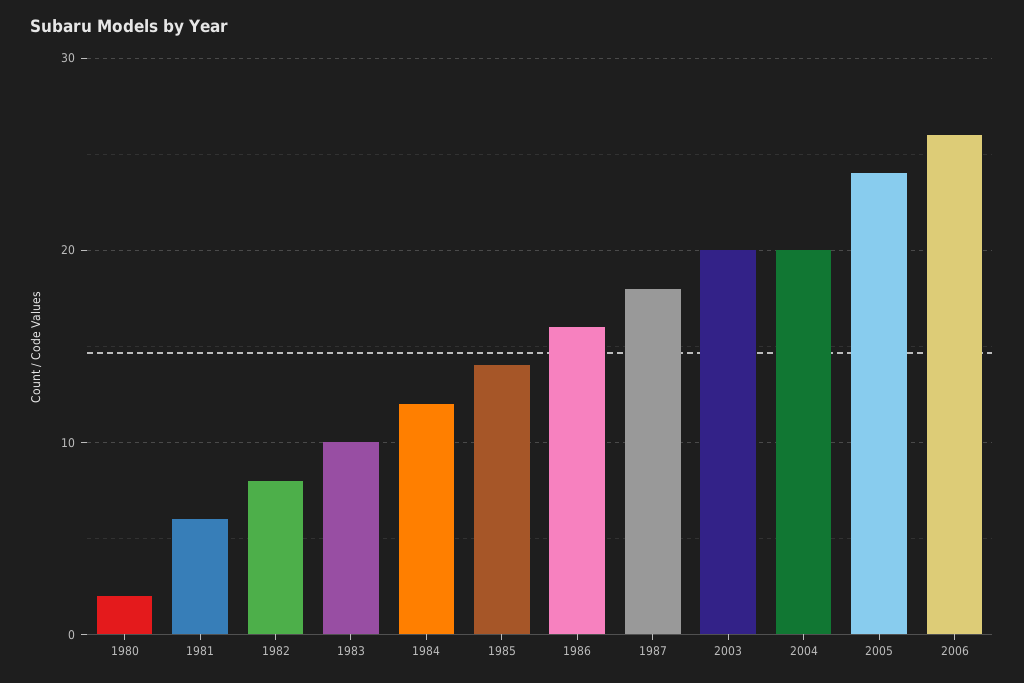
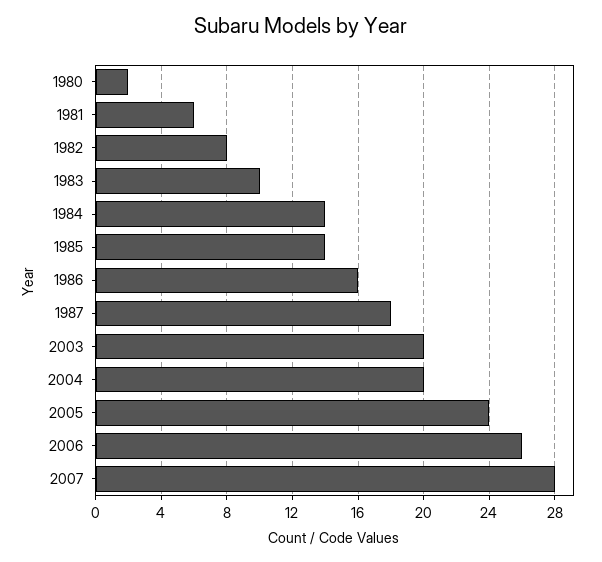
1984: 12 -> 14
2007: none -> 28

